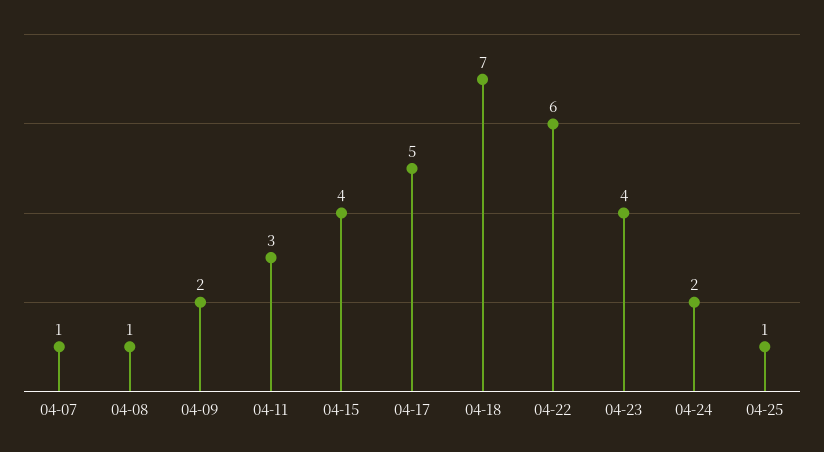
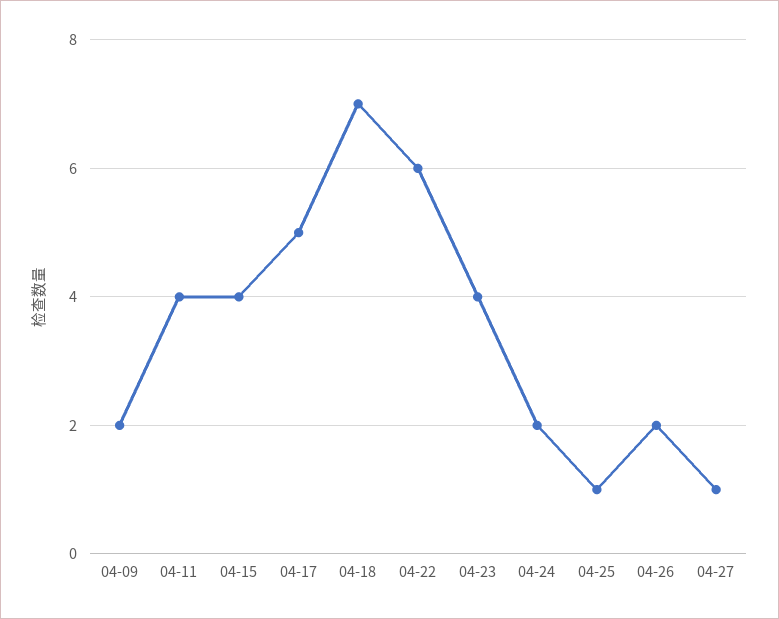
04-07: 1 -> none
04-08: 1 -> none
04-11: 3 -> 4
04-26: none -> 2
04-27: none -> 1

